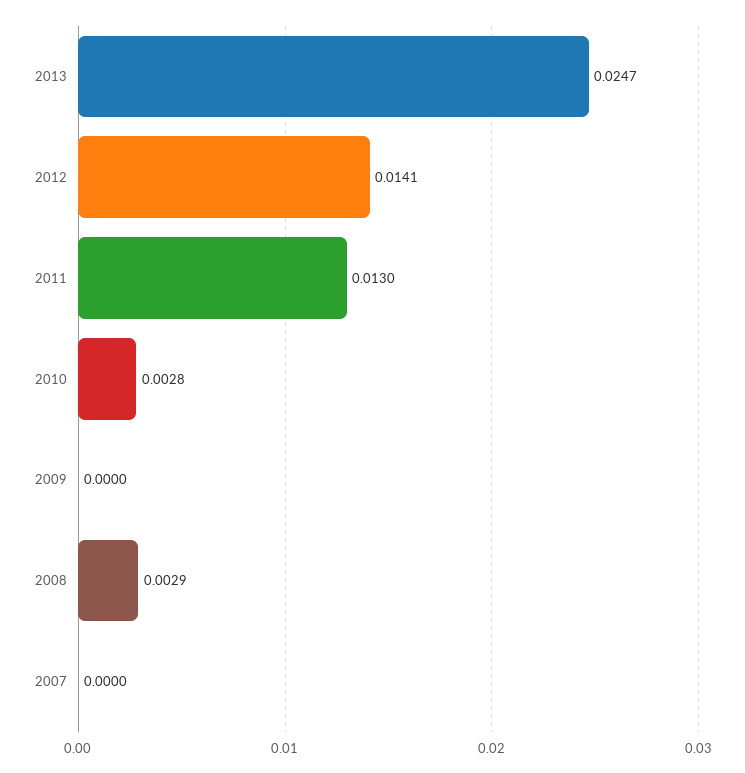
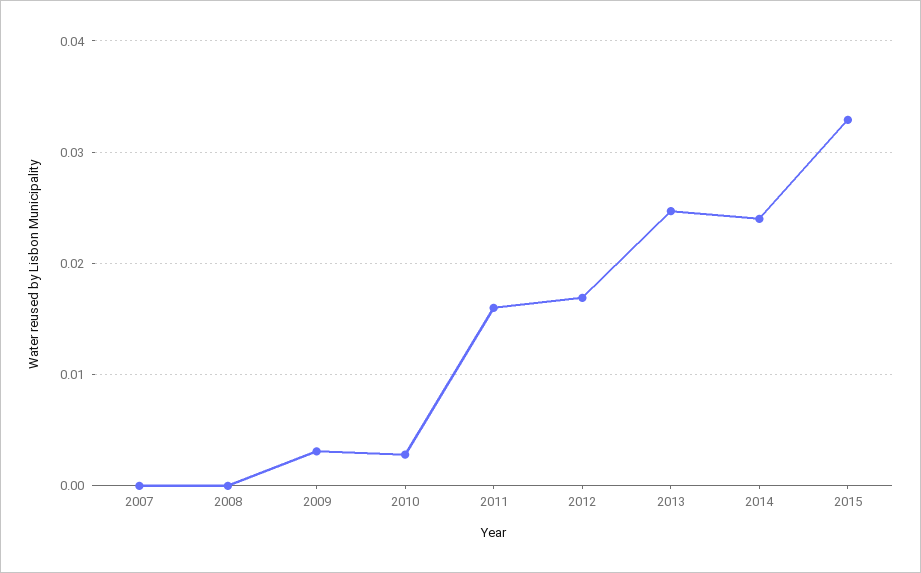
2012: 0.0141 -> 0.017
2011: 0.013 -> 0.016
2009: 0 -> 0.003
2008: 0.0029 -> 0
2014: none -> 0.024
2015: none -> 0.033

